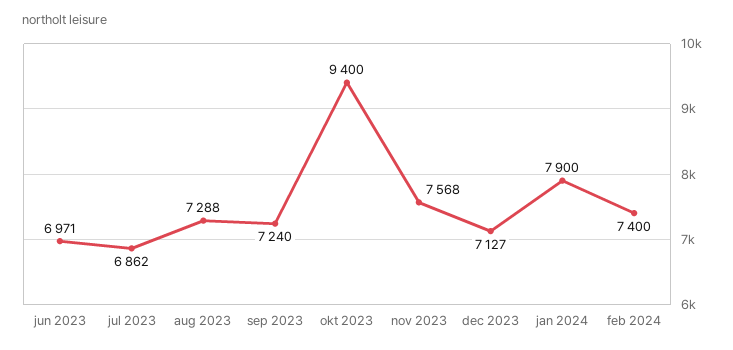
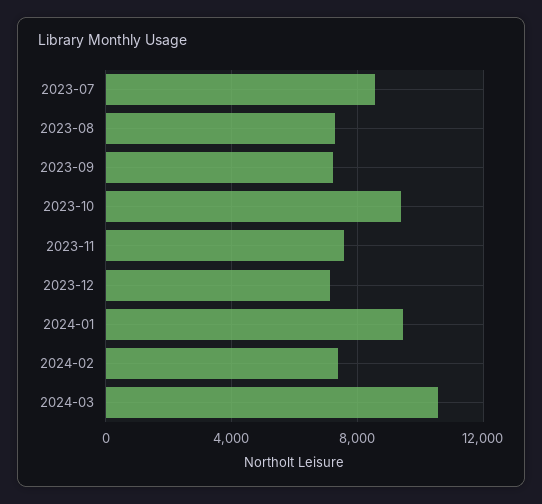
jun 2023: 6971 -> none
jul 2023: 6862 -> 8500
jan 2024: 7900 -> 9500
2024-03: none -> 10500

